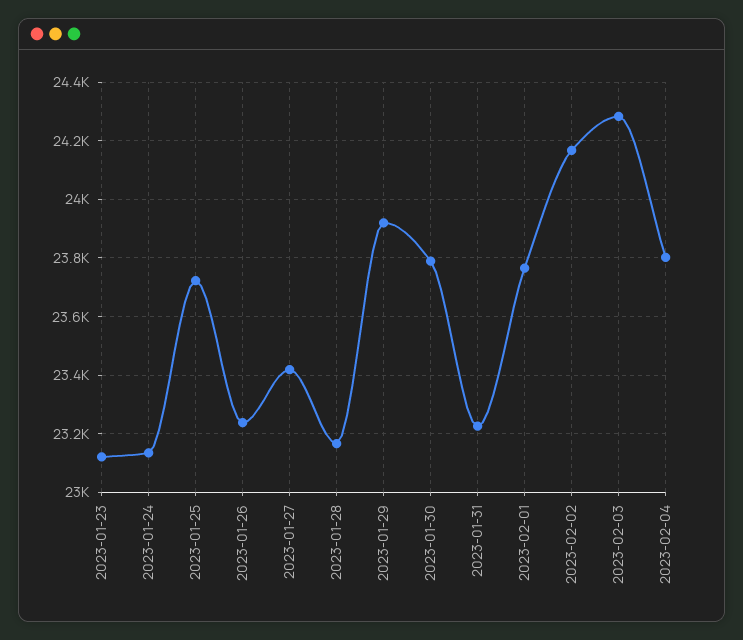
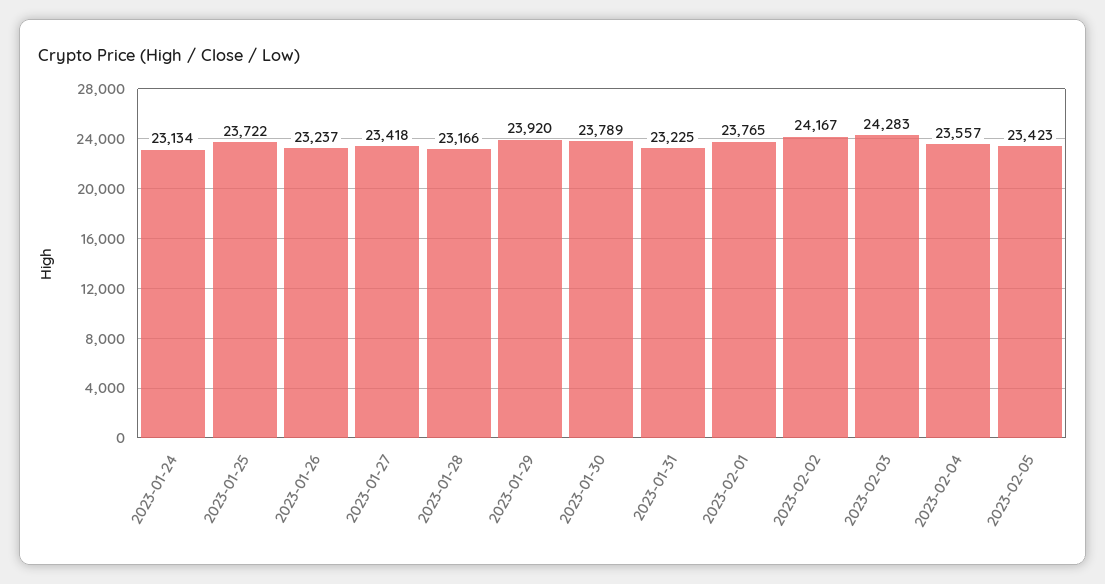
2023-01-23: 23125 -> none
2023-02-04: 23800 -> 23557
2023-02-05: none -> 23423

